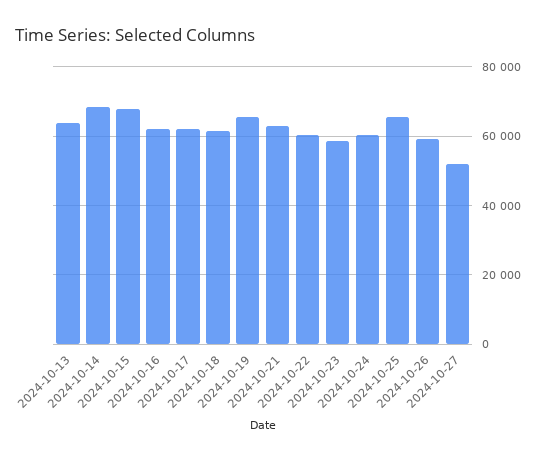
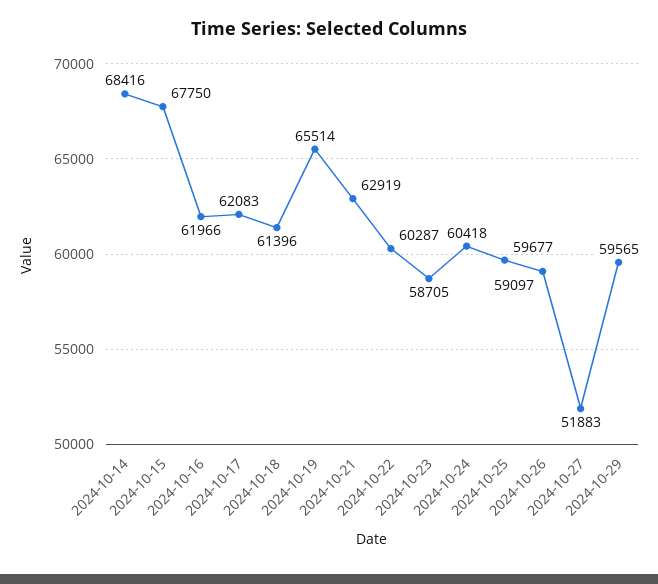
2024-10-13: 64000 -> none
2024-10-25: 66000 -> 59677
2024-10-29: none -> 59565

